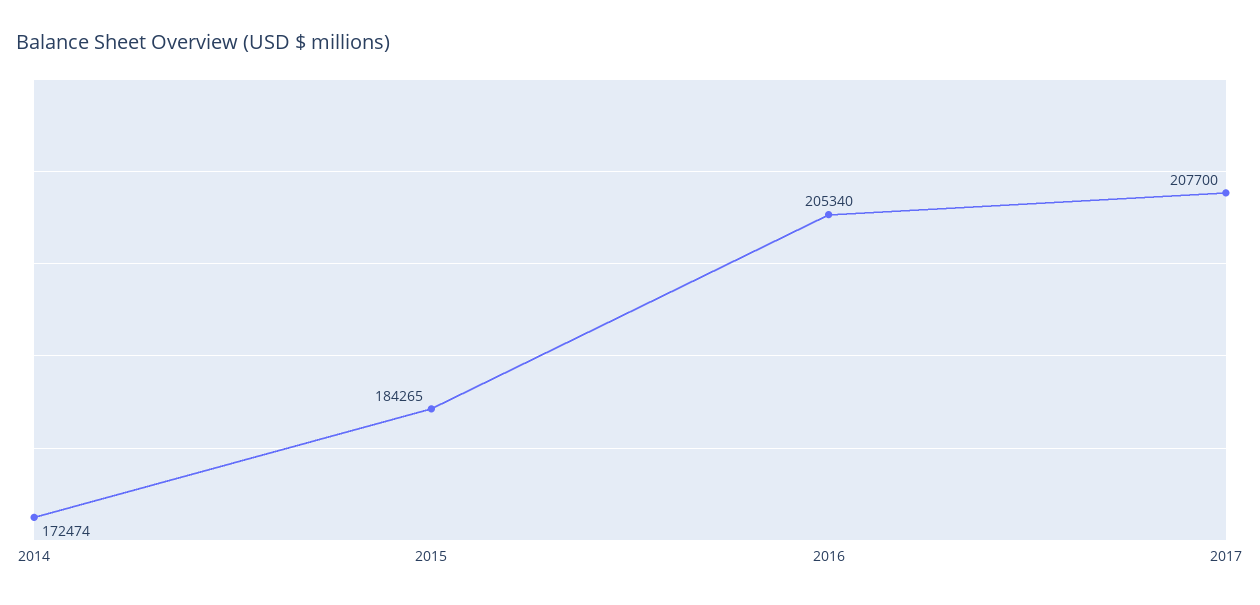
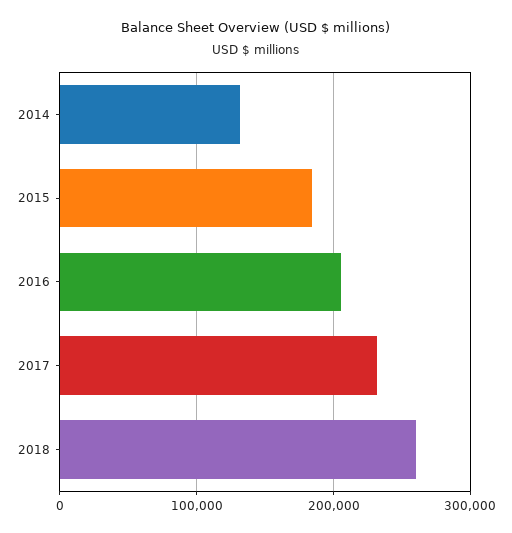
2014: 172474 -> 130000
2017: 207700 -> 230000
2018: none -> 260000

